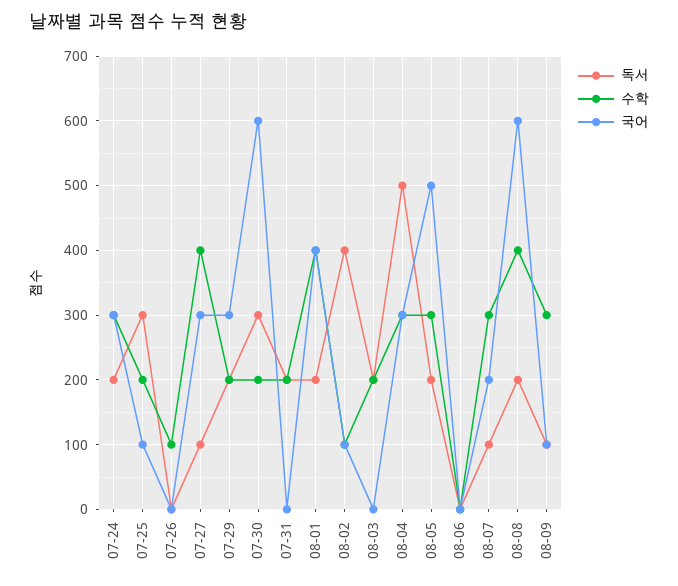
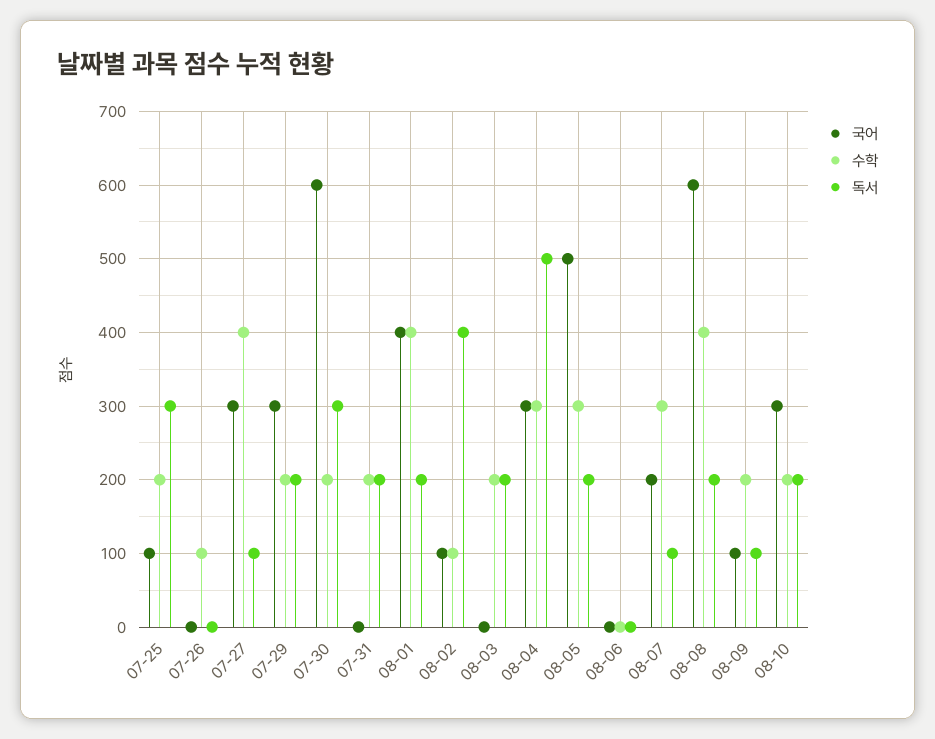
독서, 07-24: 200 -> none
수학, 07-24: 300 -> none
국어, 07-24: 300 -> none
수학, 08-09: 300 -> 200
국어, 08-10: none -> 300
수학, 08-10: none -> 200
독서, 08-10: none -> 200

